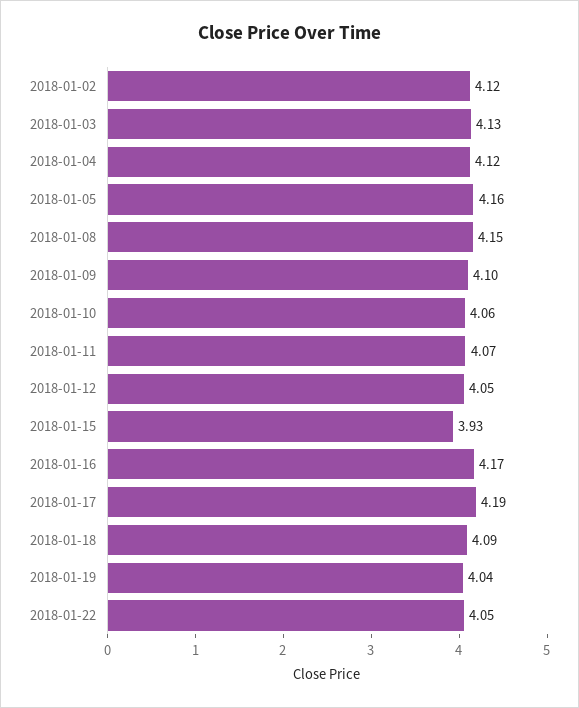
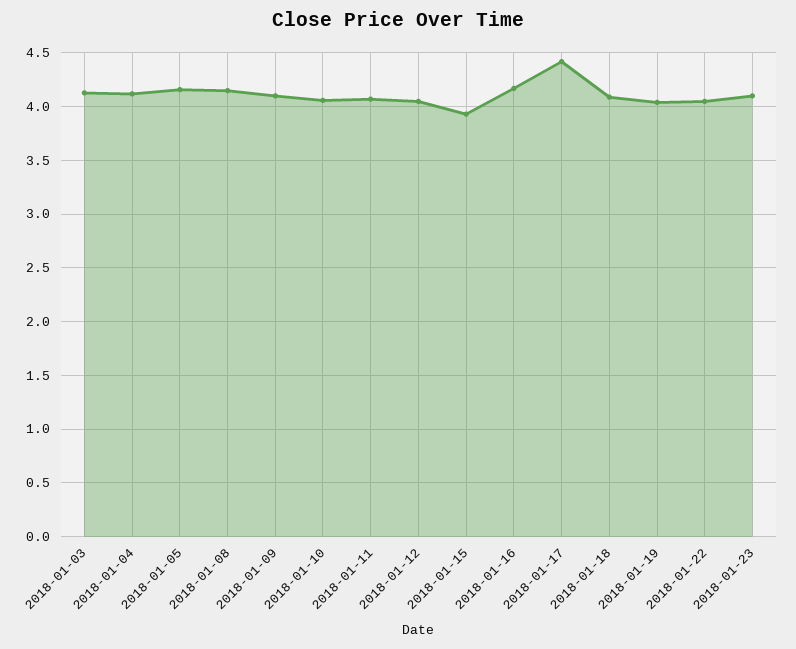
2018-01-02: 4.12 -> none
2018-01-17: 4.19 -> 4.4
2018-01-23: none -> 4.1

